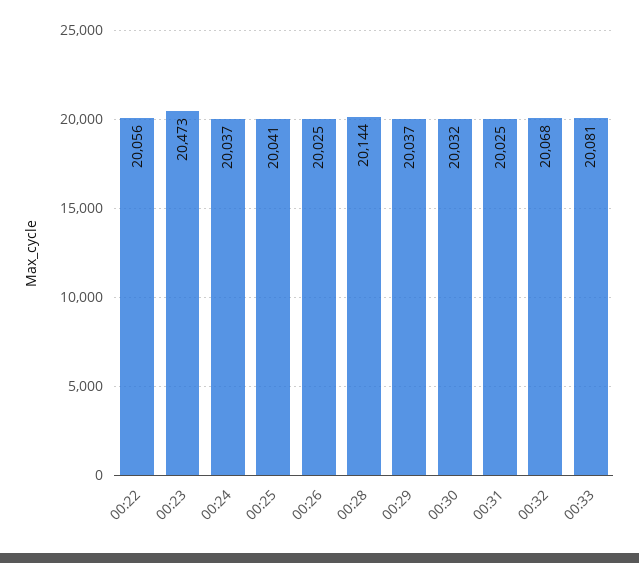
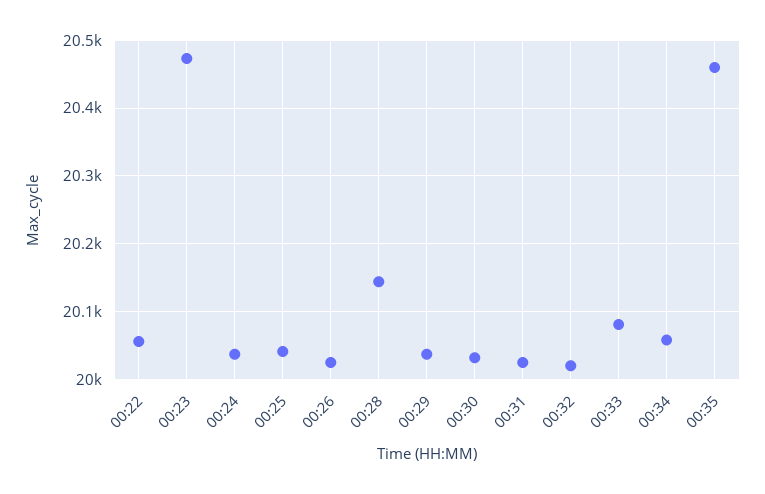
00:32: 20068 -> 20020
00:34: none -> 20060
00:35: none -> 20460

